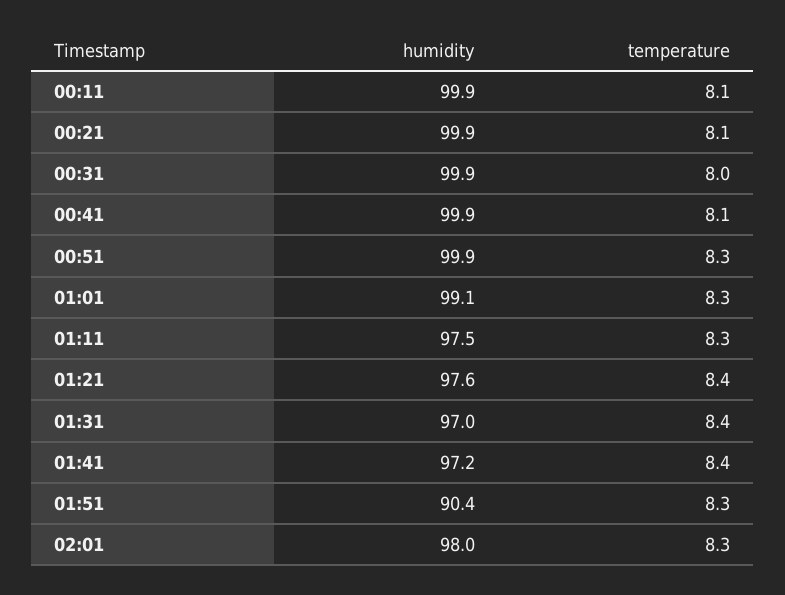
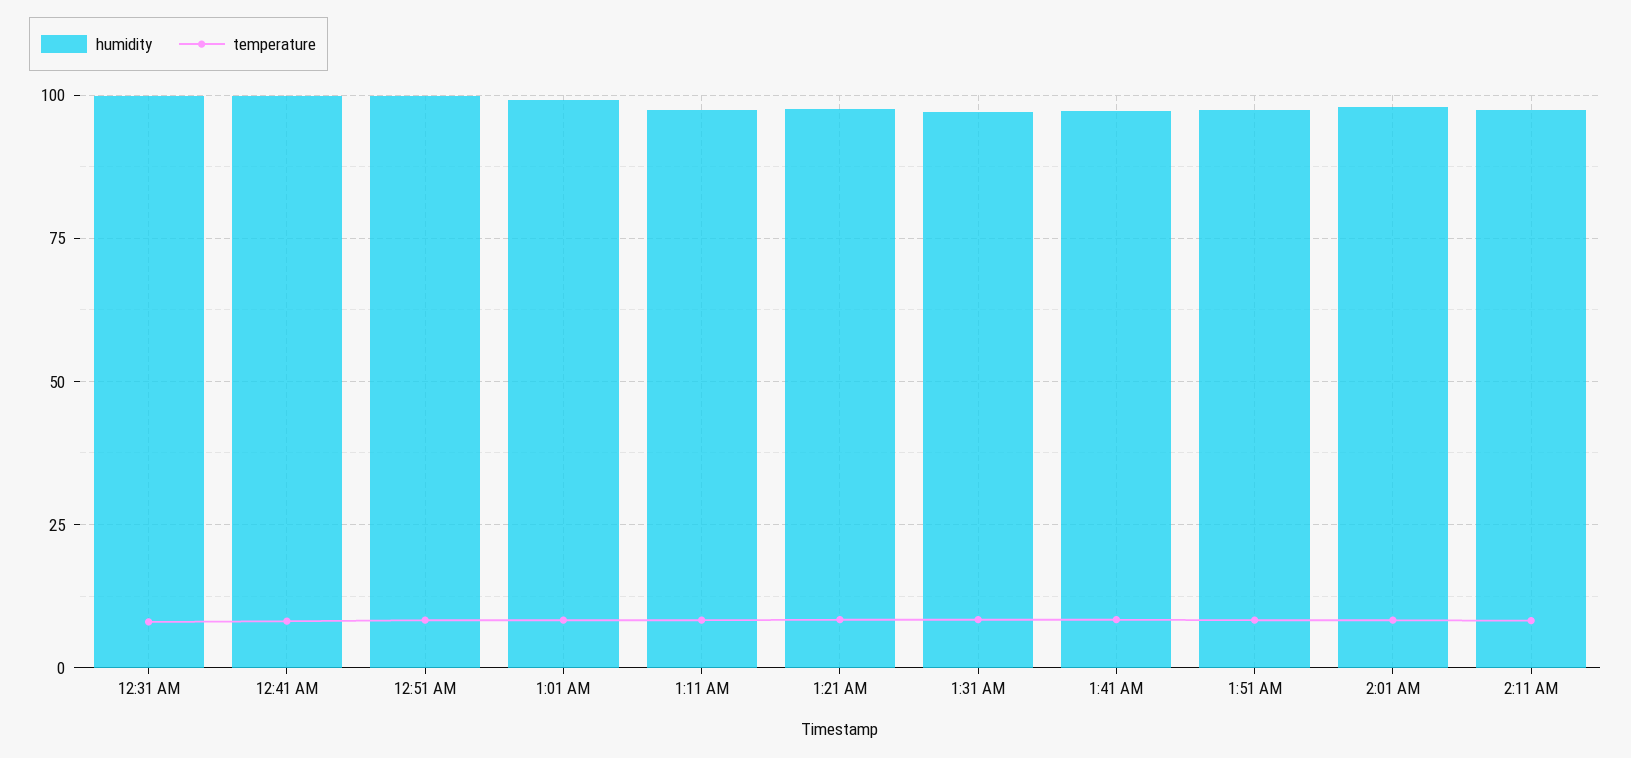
humidity, 00:11: 99.9 -> none
temperature, 00:11: 8.1 -> none
humidity, 00:21: 99.9 -> none
temperature, 00:21: 8.1 -> none
humidity, 01:51: 90.4 -> 97.5
humidity, 2:11 AM: none -> 97.5
temperature, 2:11 AM: none -> 7.5

